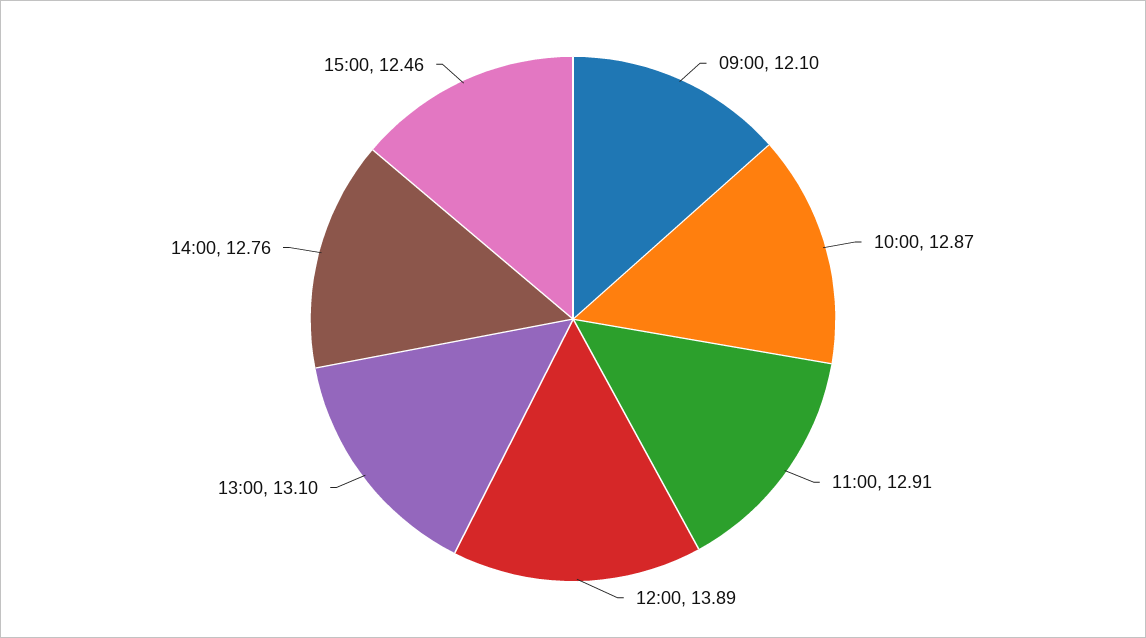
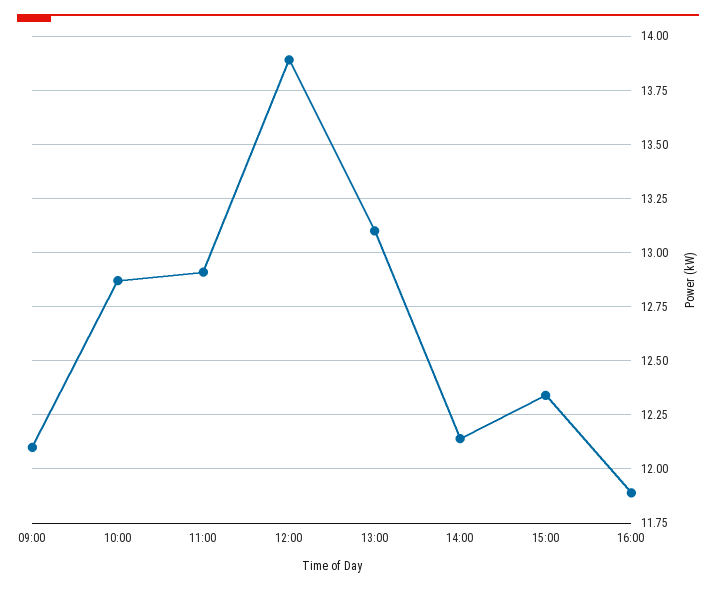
14:00: 12.76 -> 12.15
15:00: 12.46 -> 12.35
16:00: none -> 11.9

